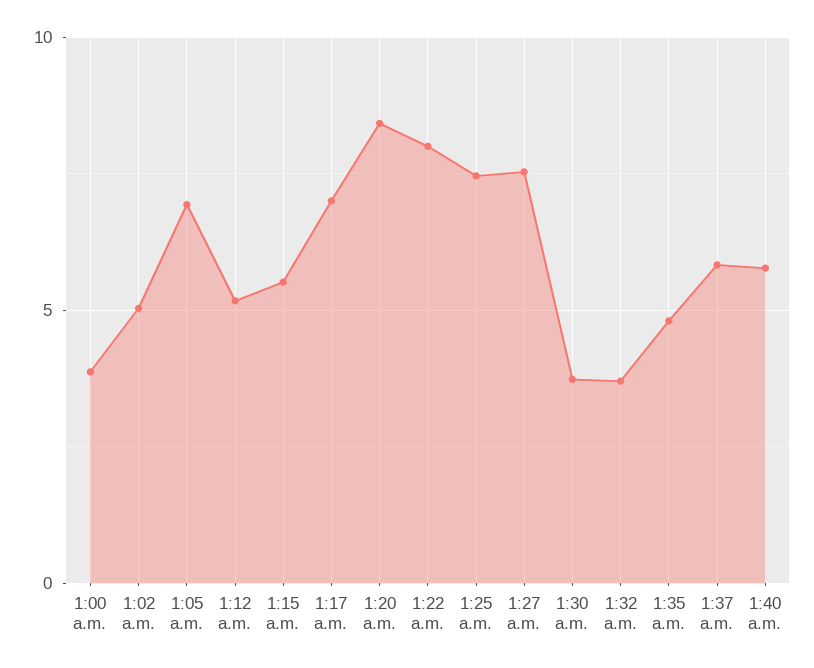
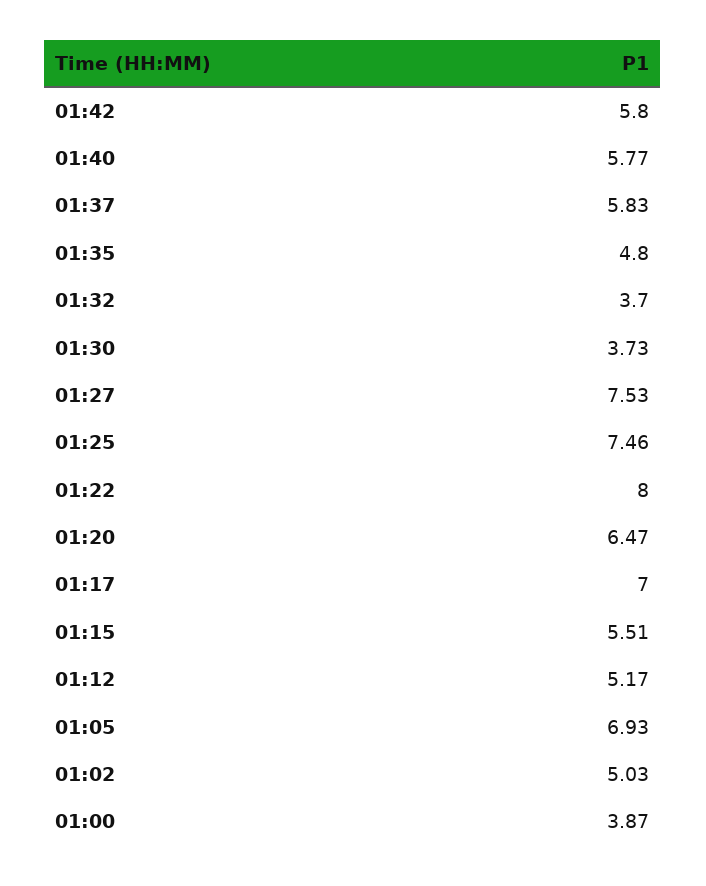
1:20 a.m.: 8.5 -> 6.47
01:42: none -> 5.8

